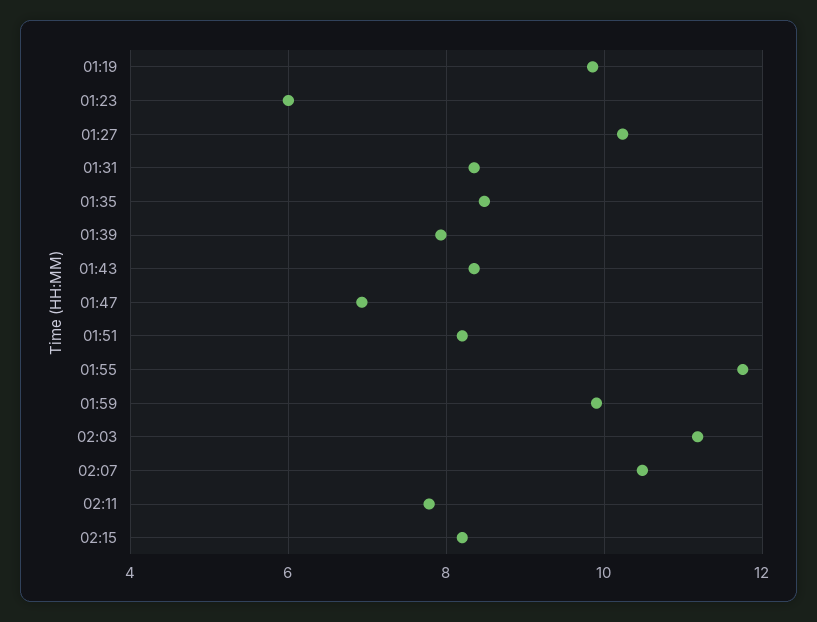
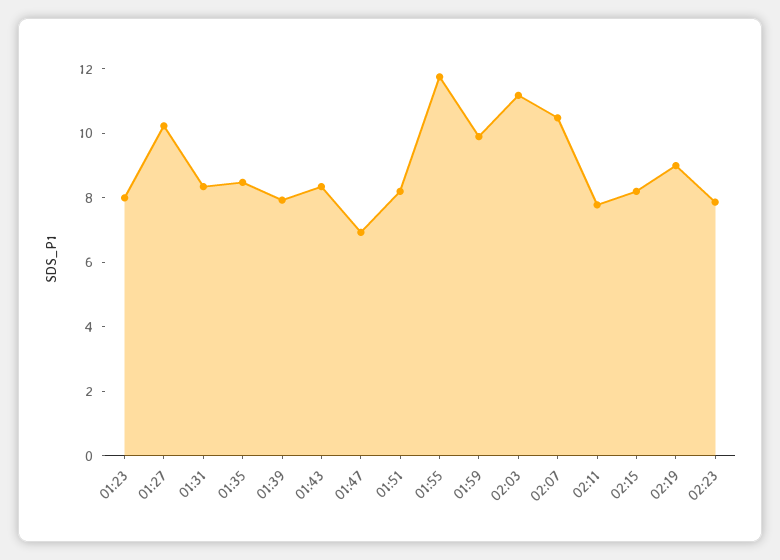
01:19: 9.8 -> none
01:23: 6 -> 8
02:19: none -> 9
02:23: none -> 8

